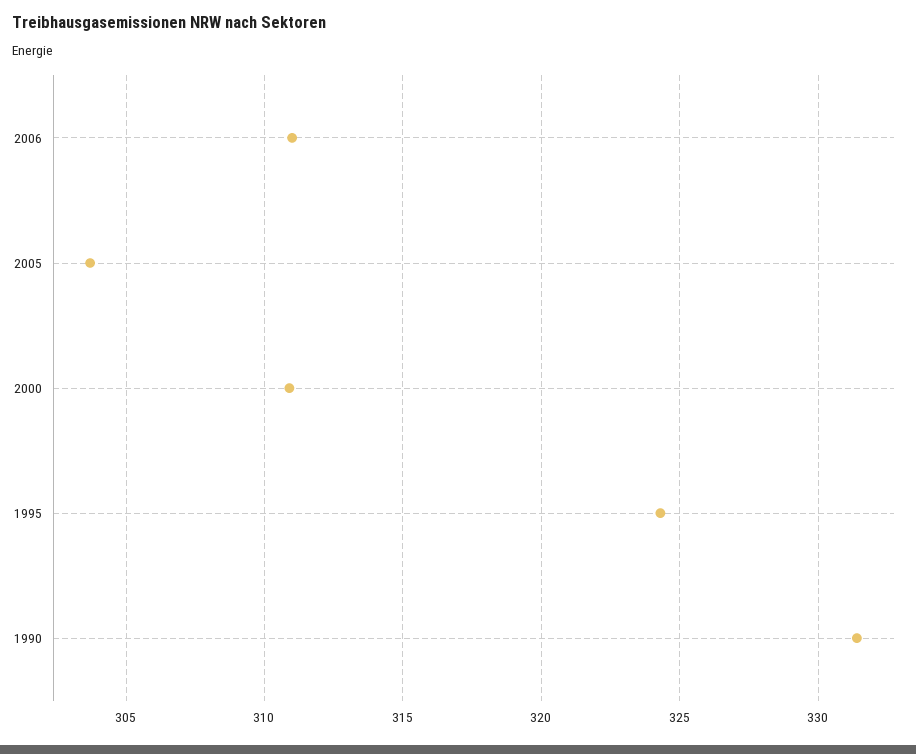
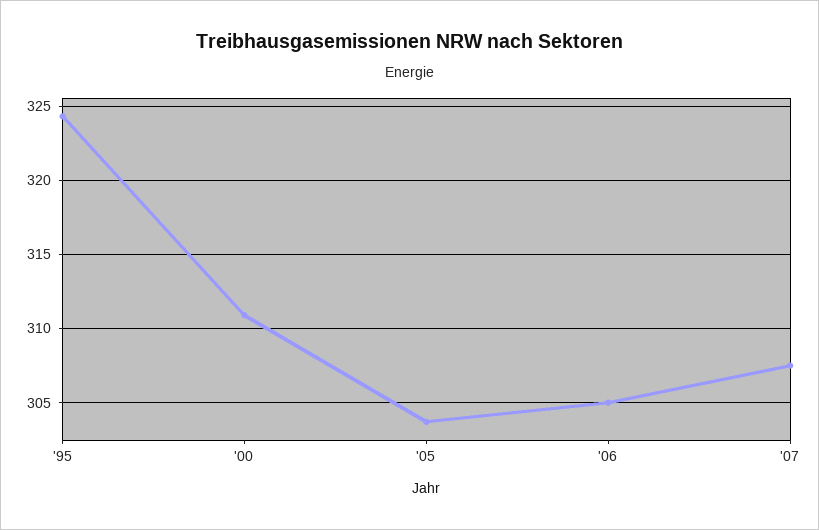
2006: 311 -> 305
1990: 331.5 -> none
'07: none -> 307.5

